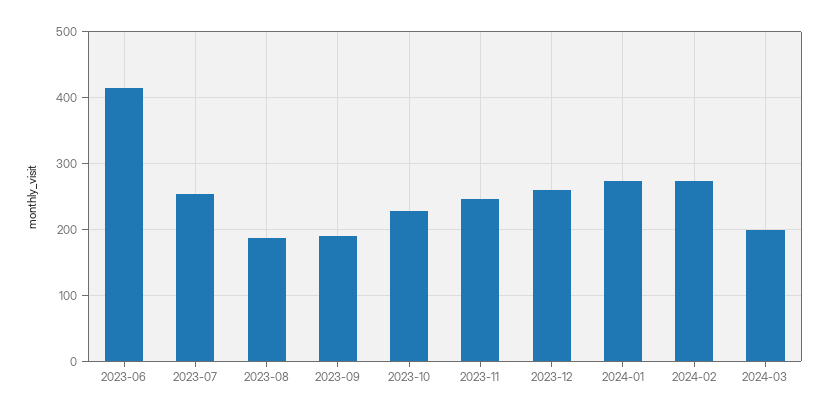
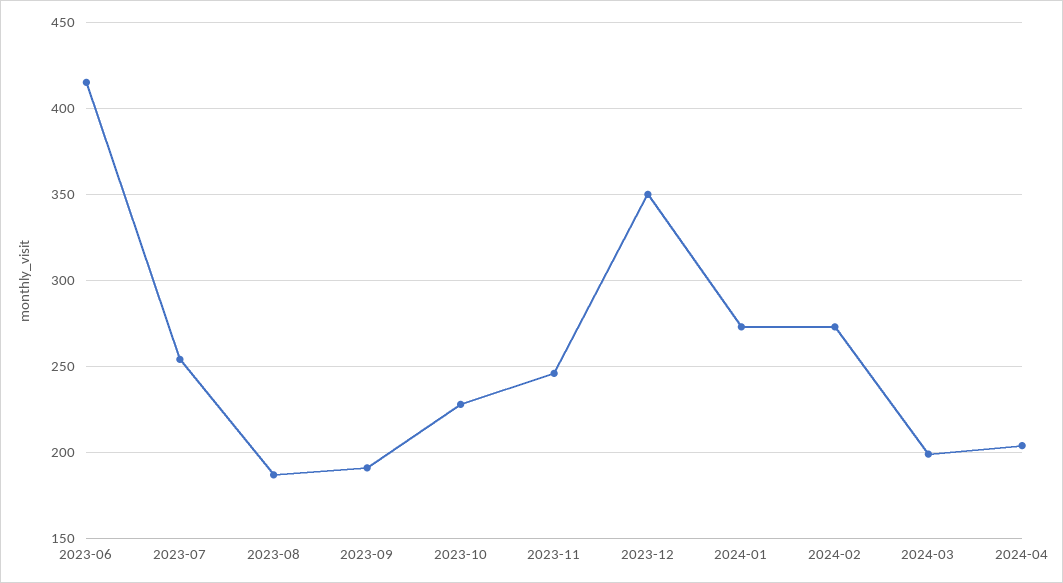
2023-12: 260 -> 350
2024-04: none -> 205

